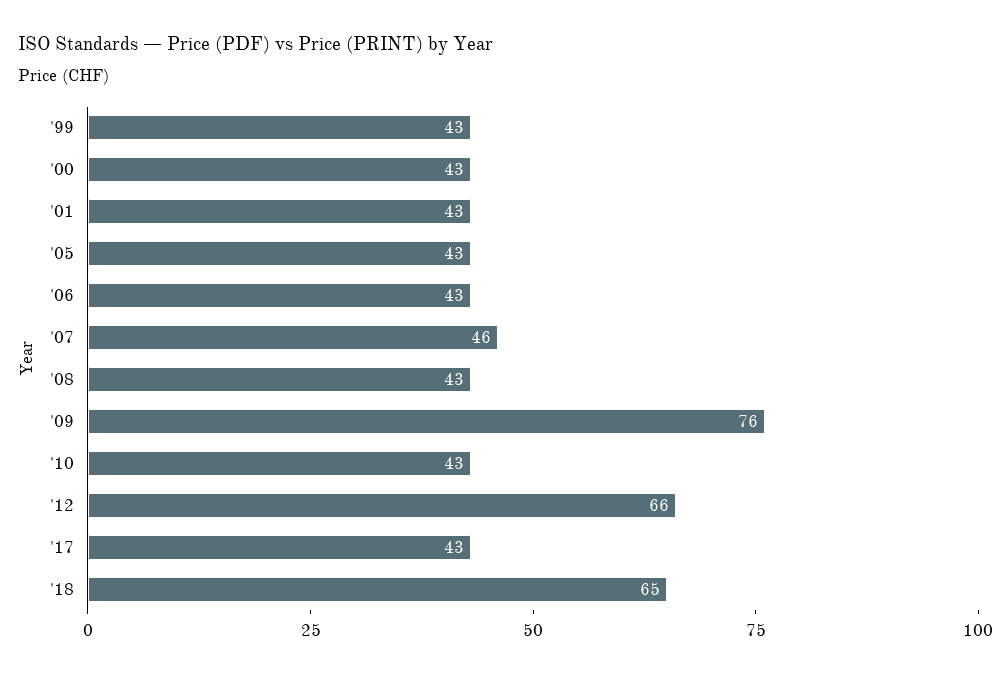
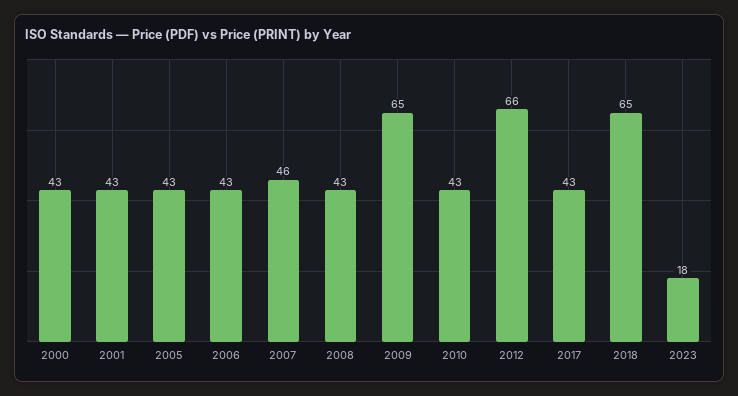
'99: 43 -> none
'09: 76 -> 65
2023: none -> 18

